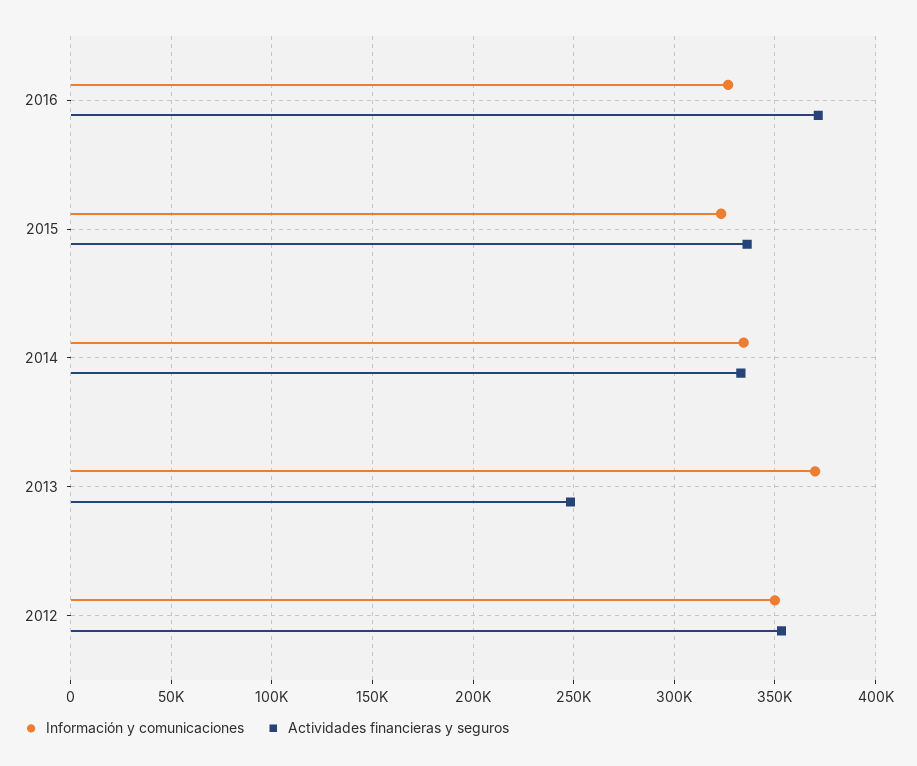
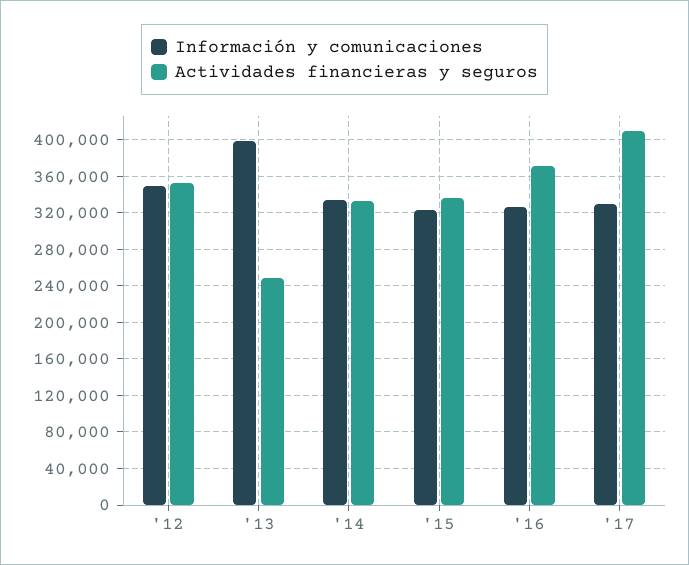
Información y comunicaciones, 2013: 370000 -> 400000
Información y comunicaciones, '17: none -> 330000
Actividades financieras y seguros, '17: none -> 410000

